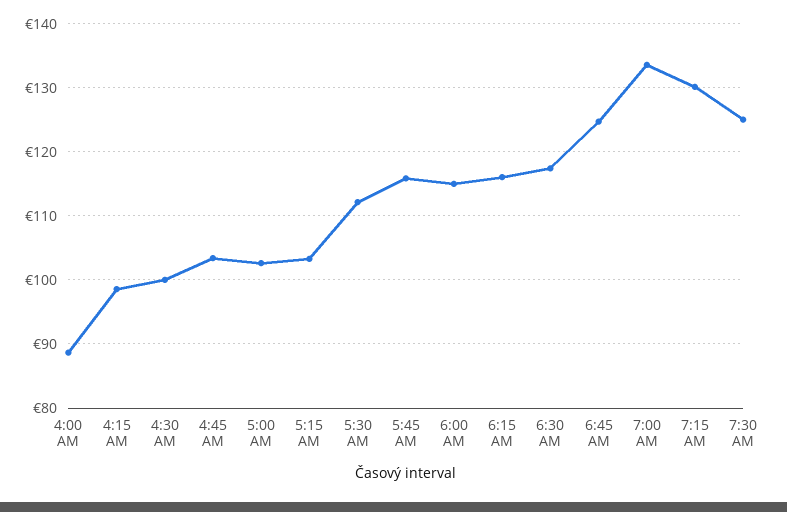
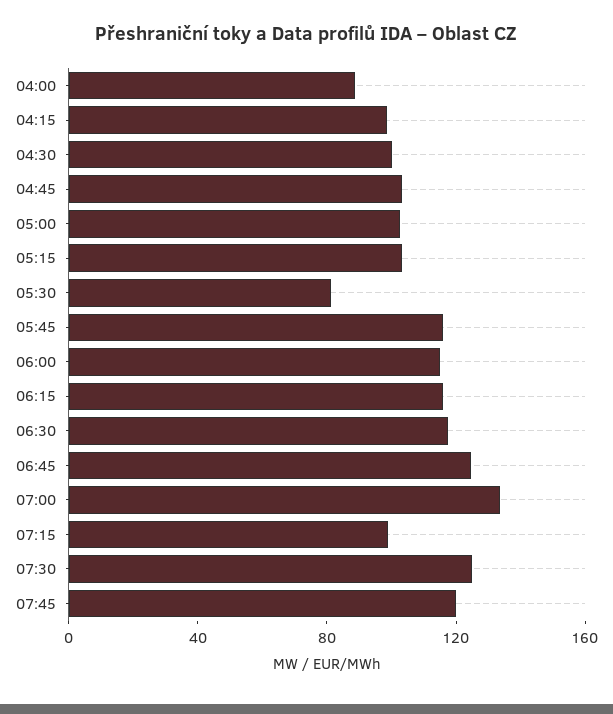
5:30 AM: 112 -> 80
7:15 AM: 130 -> 100
07:45: none -> 120

